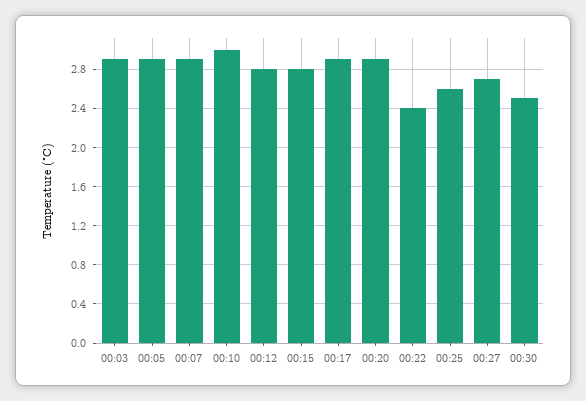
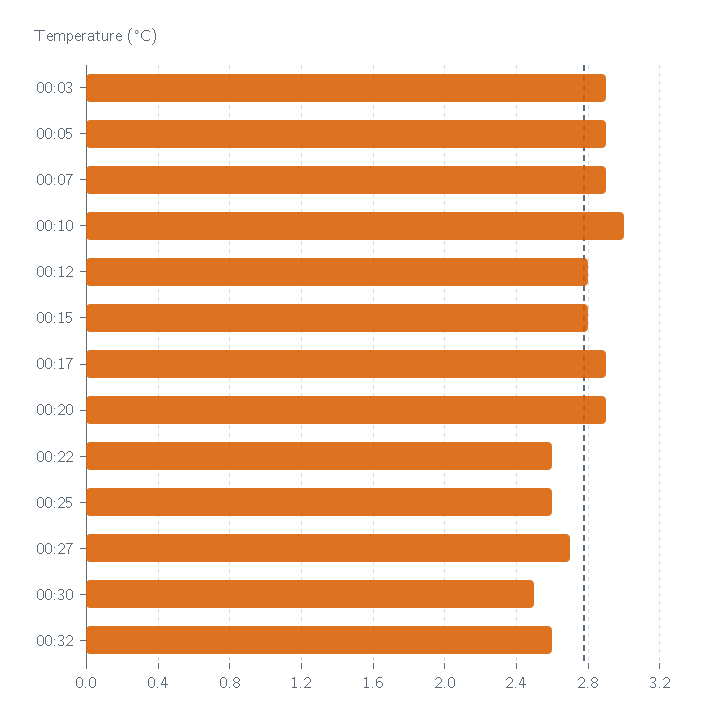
00:22: 2.4 -> 2.6
00:32: none -> 2.6

